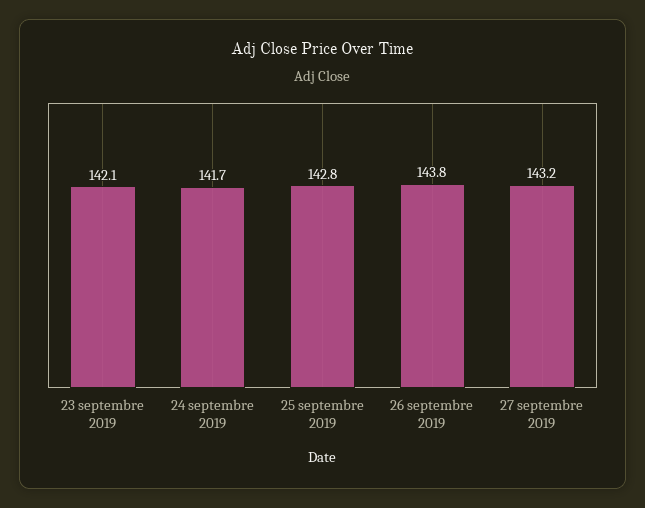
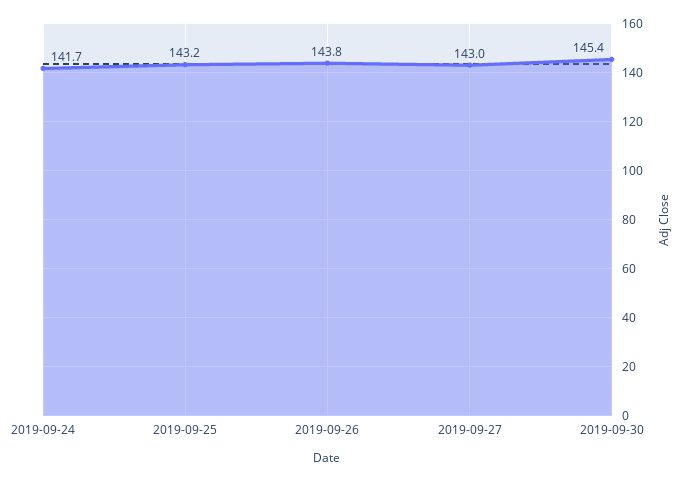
23 septembre 2019: 142.1 -> none
25 septembre 2019: 142.8 -> 143.2
27 septembre 2019: 143.2 -> 143
2019-09-30: none -> 145.4

